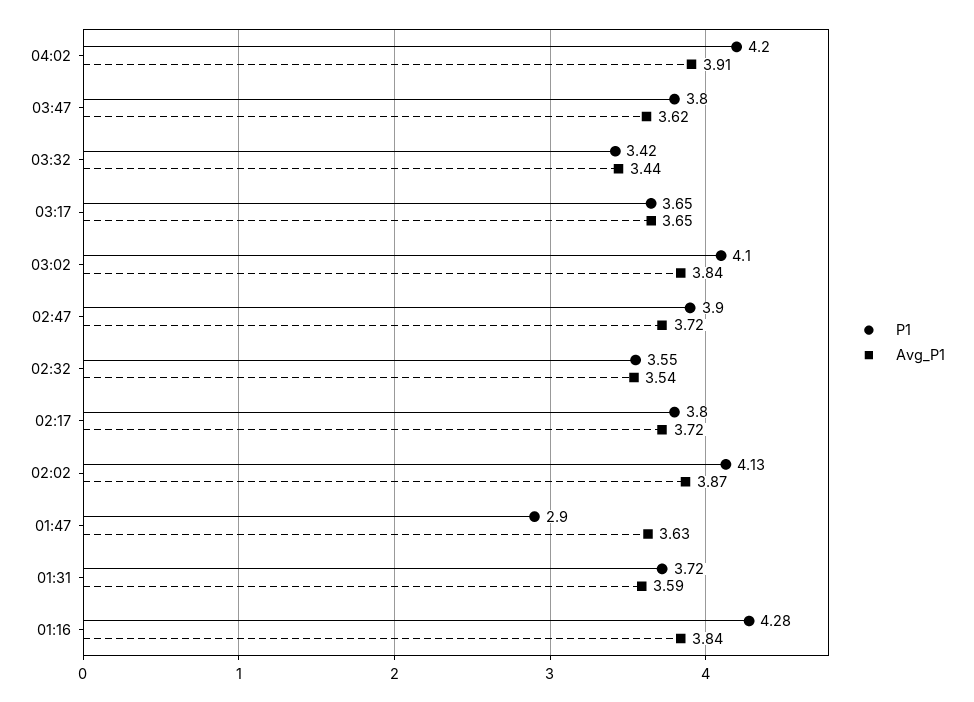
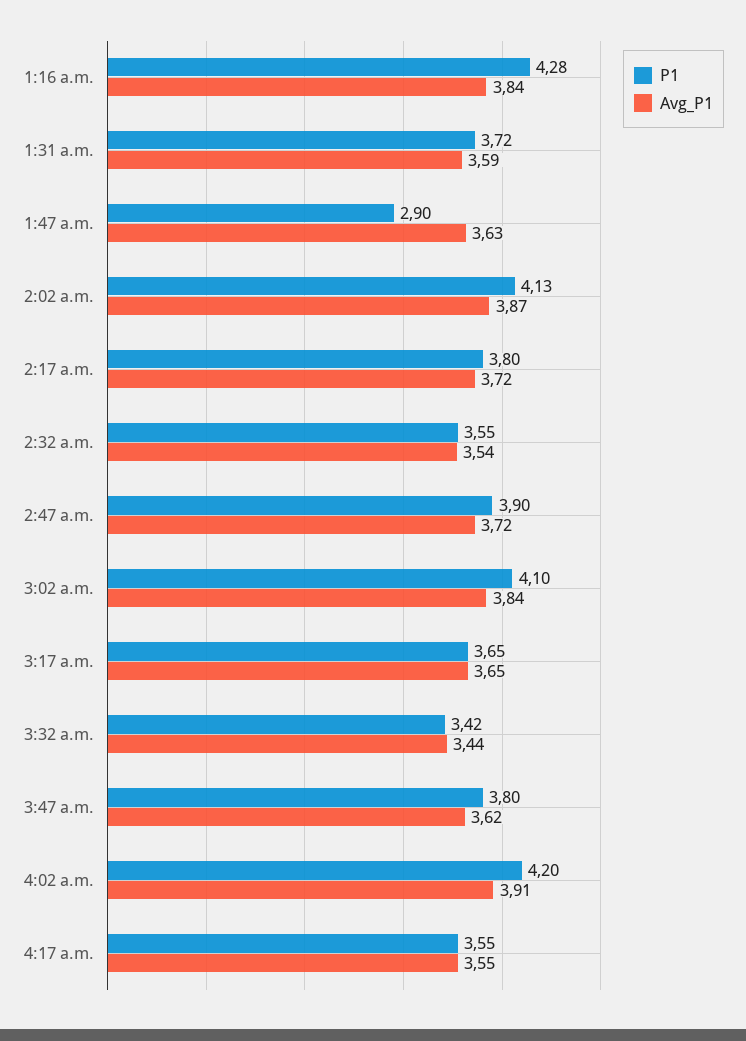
P1, 4:17 a.m.: none -> 3.55
Avg_P1, 4:17 a.m.: none -> 3.55

